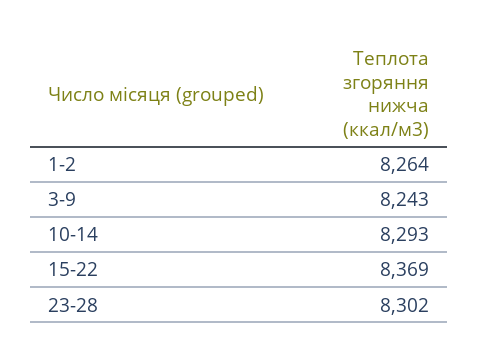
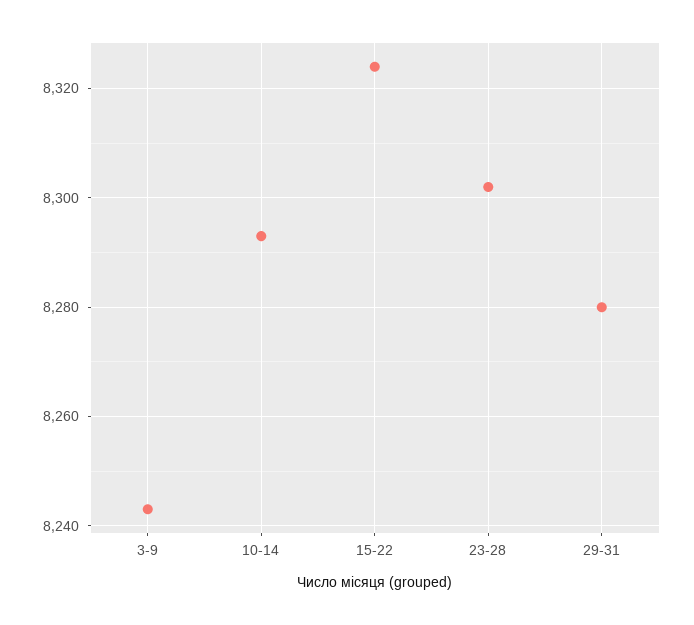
1-2: 8264 -> none
15-22: 8369 -> 8325
29-31: none -> 8280

